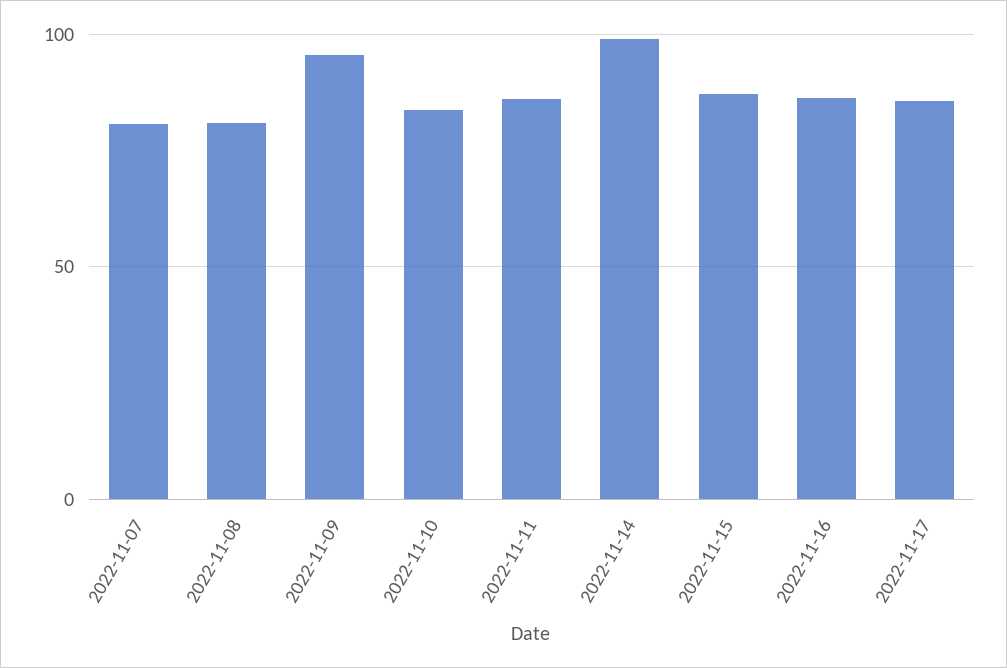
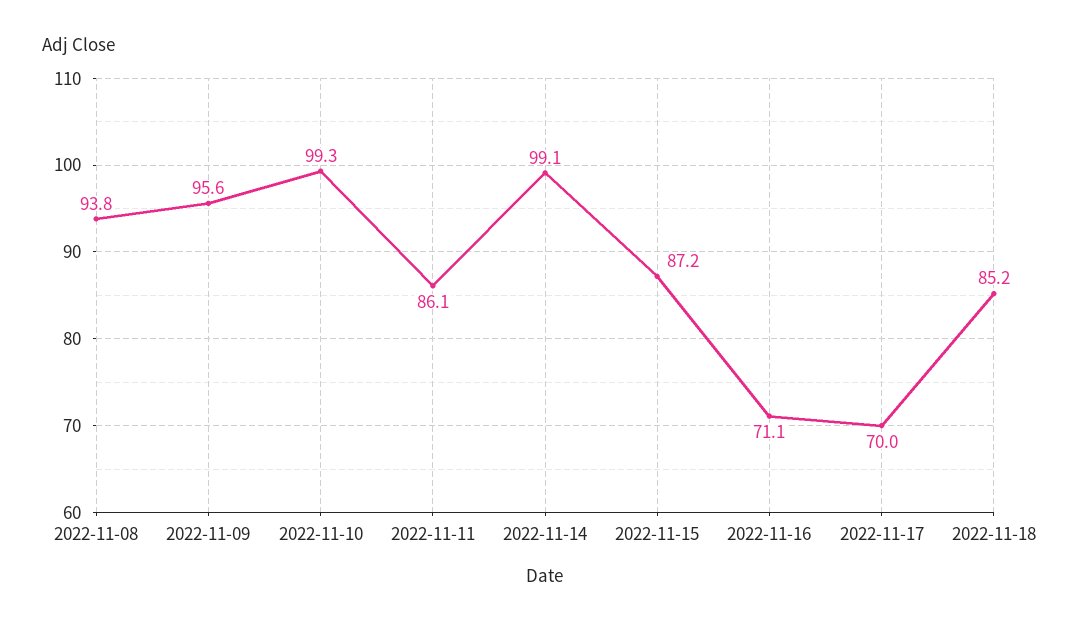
2022-11-07: 80 -> none
2022-11-08: 80 -> 93.8
2022-11-10: 85 -> 99.3
2022-11-16: 85 -> 71.1
2022-11-17: 85 -> 70
2022-11-18: none -> 85.2

